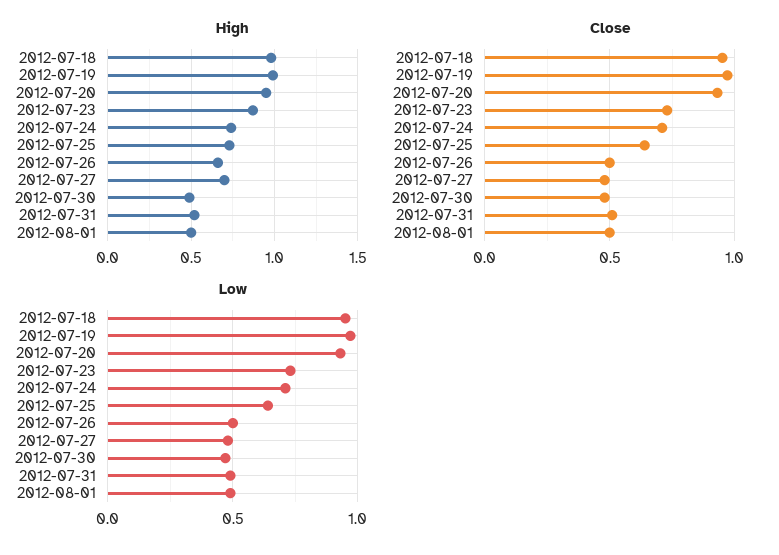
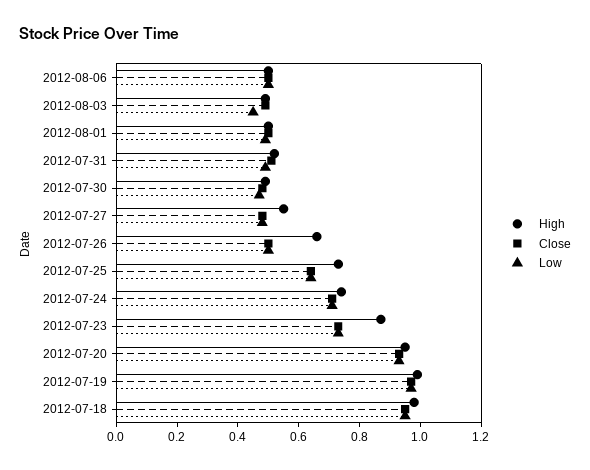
High, 2012-07-27: 0.7 -> 0.55
High, 2012-08-06: none -> 0.5
Close, 2012-08-06: none -> 0.5
Low, 2012-08-06: none -> 0.5
High, 2012-08-03: none -> 0.5
Close, 2012-08-03: none -> 0.5
Low, 2012-08-03: none -> 0.45

